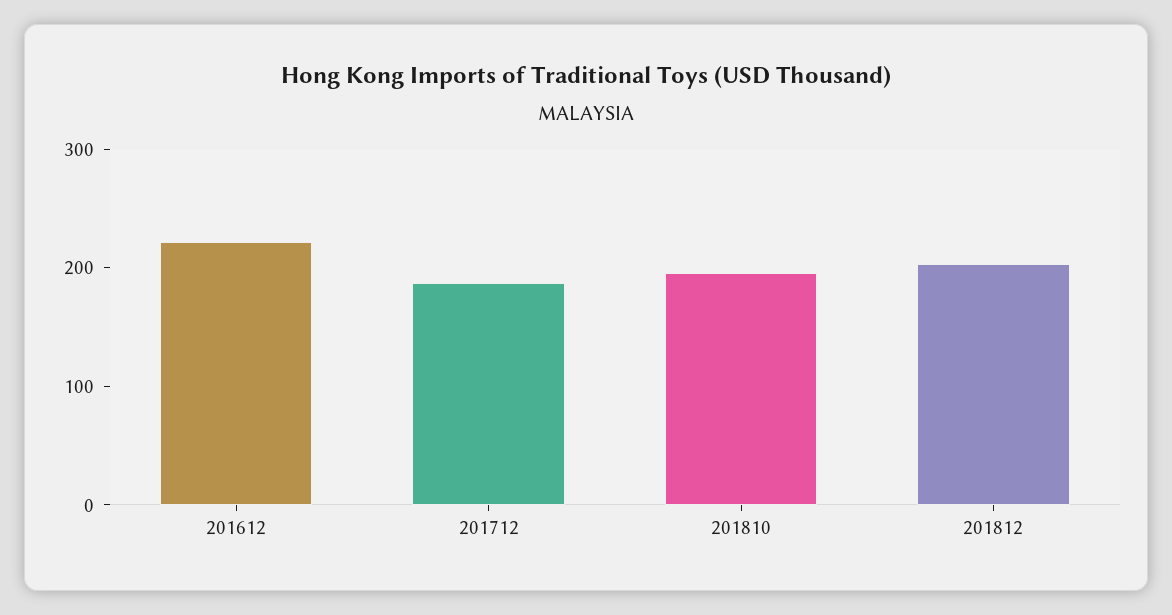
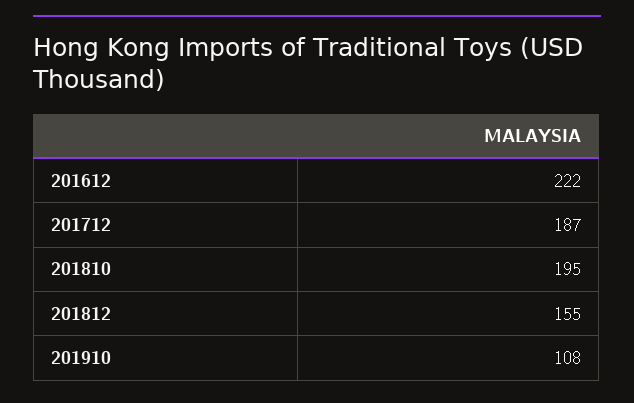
201812: 200 -> 155
201910: none -> 108

